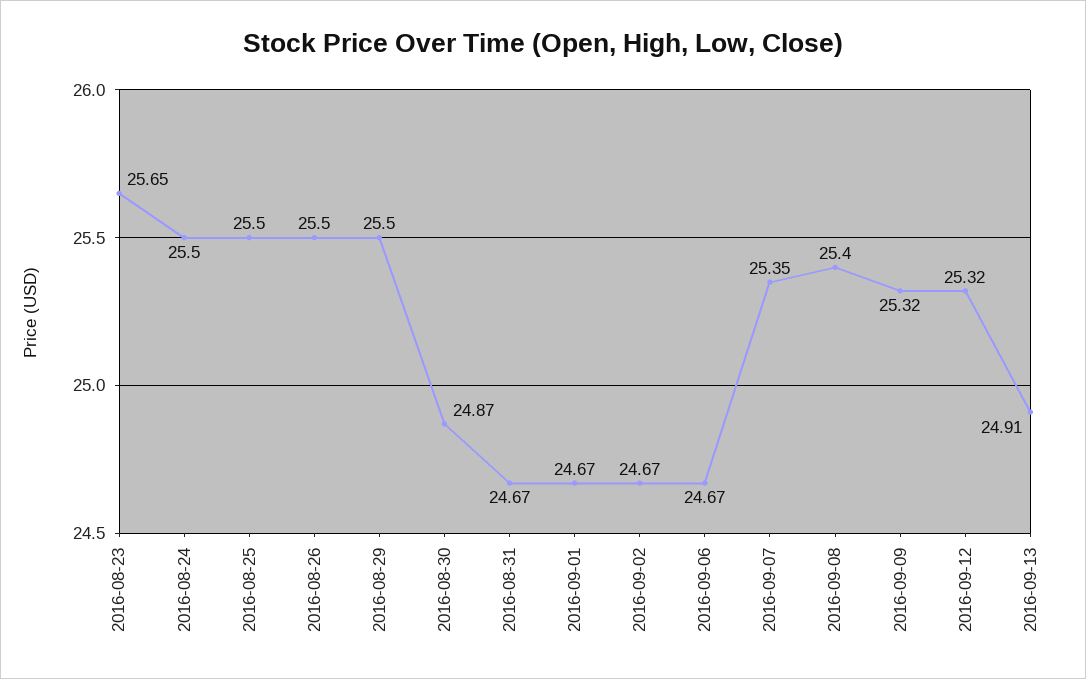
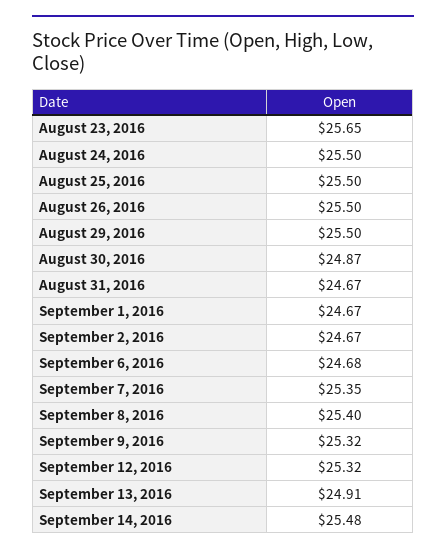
2016-09-06: 24.67 -> 24.68
September 14, 2016: none -> 25.48

